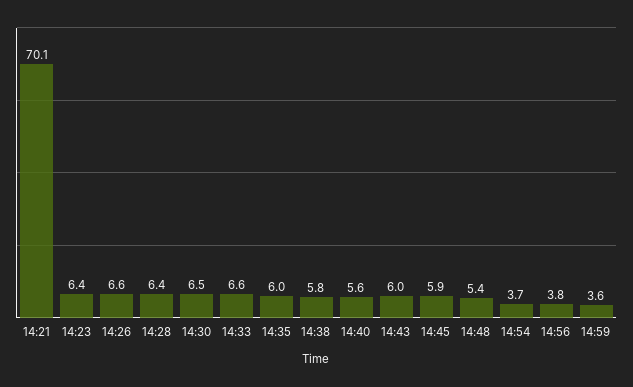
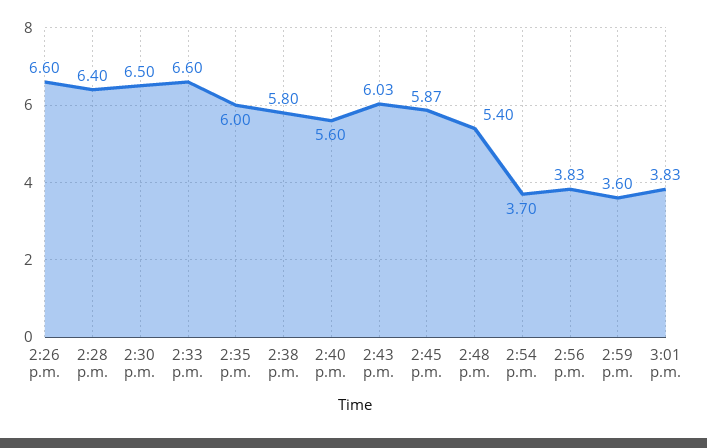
14:21: 70.1 -> none
14:23: 6.4 -> none
3:01 p.m.: none -> 3.83

